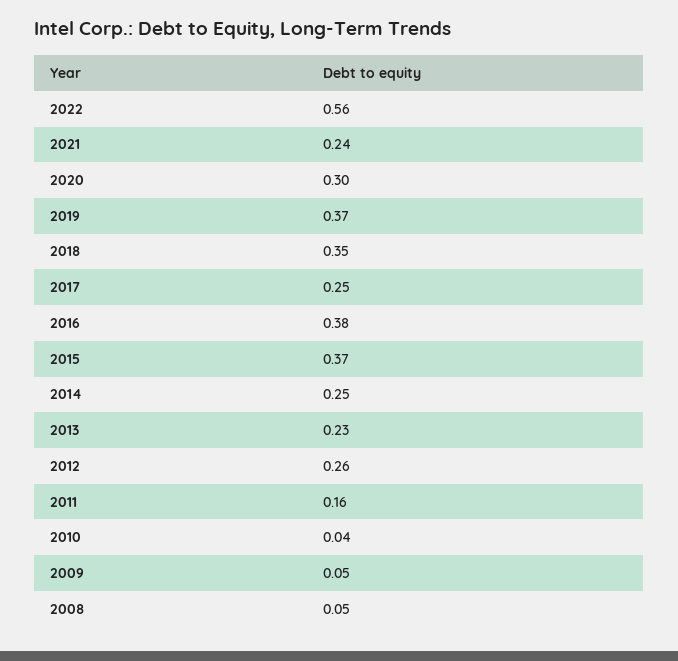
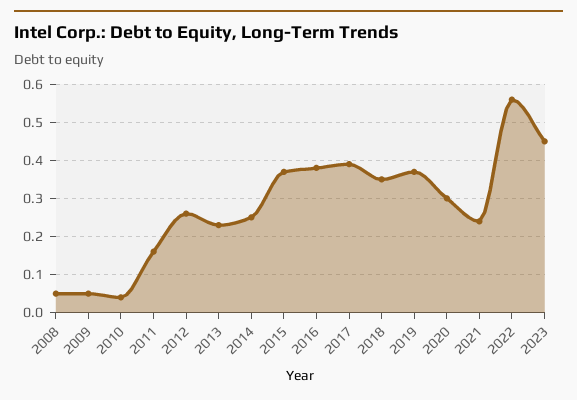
2017: 0.25 -> 0.4
2023: none -> 0.45

